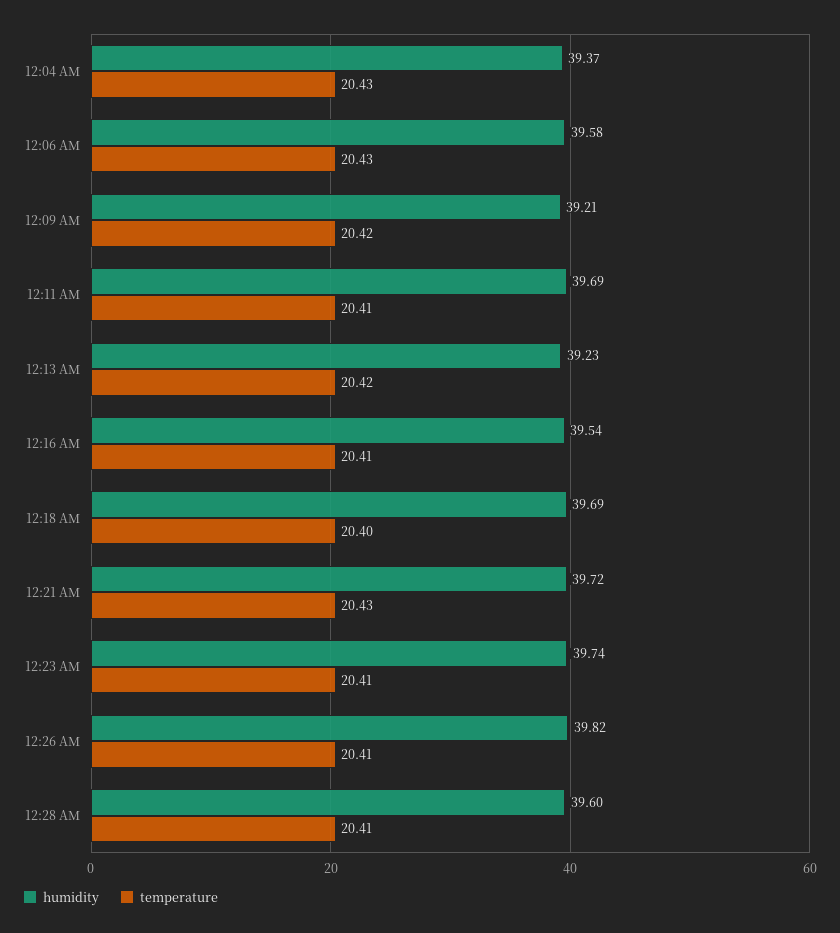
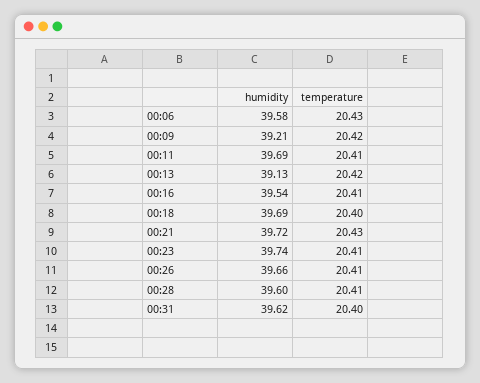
humidity, 12:04 AM: 39.37 -> none
temperature, 12:04 AM: 20.43 -> none
humidity, 12:13 AM: 39.23 -> 39.13
humidity, 12:26 AM: 39.82 -> 39.66
humidity, 00:31: none -> 39.62
temperature, 00:31: none -> 20.4

